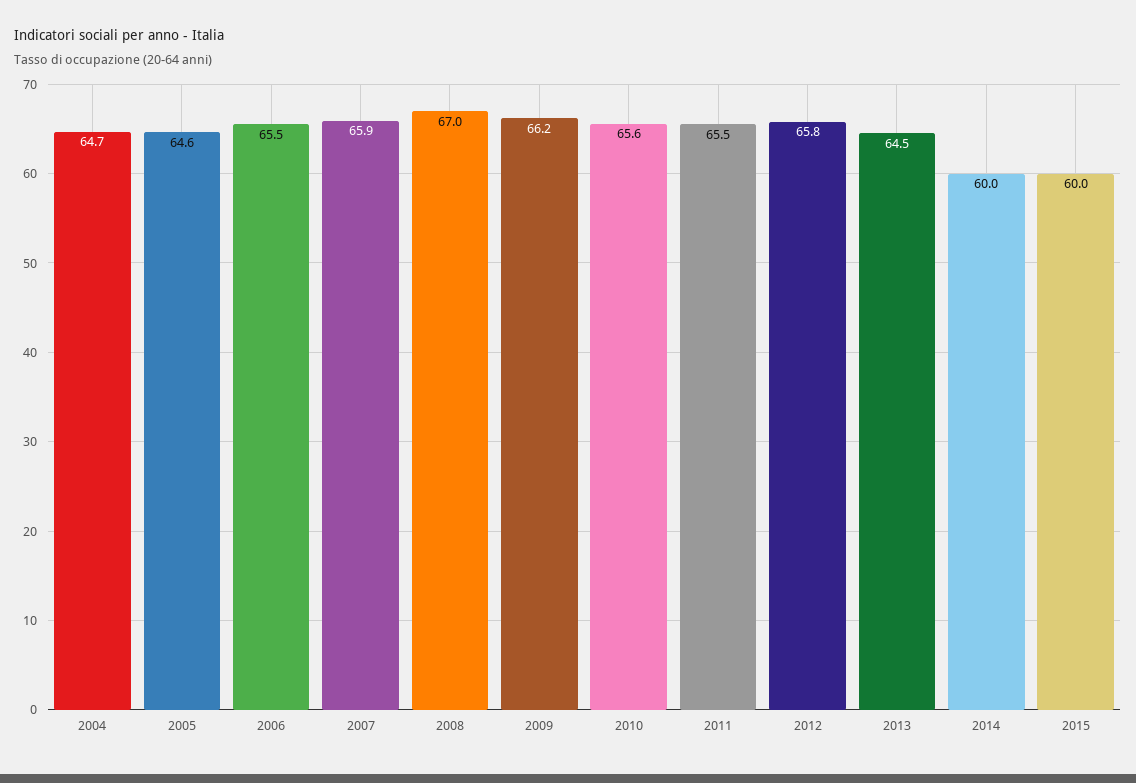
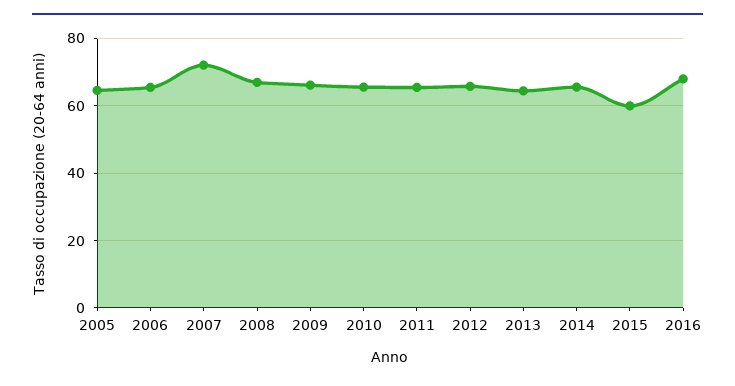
2004: 64.7 -> none
2007: 65.9 -> 72
2014: 60 -> 66
2016: none -> 68

